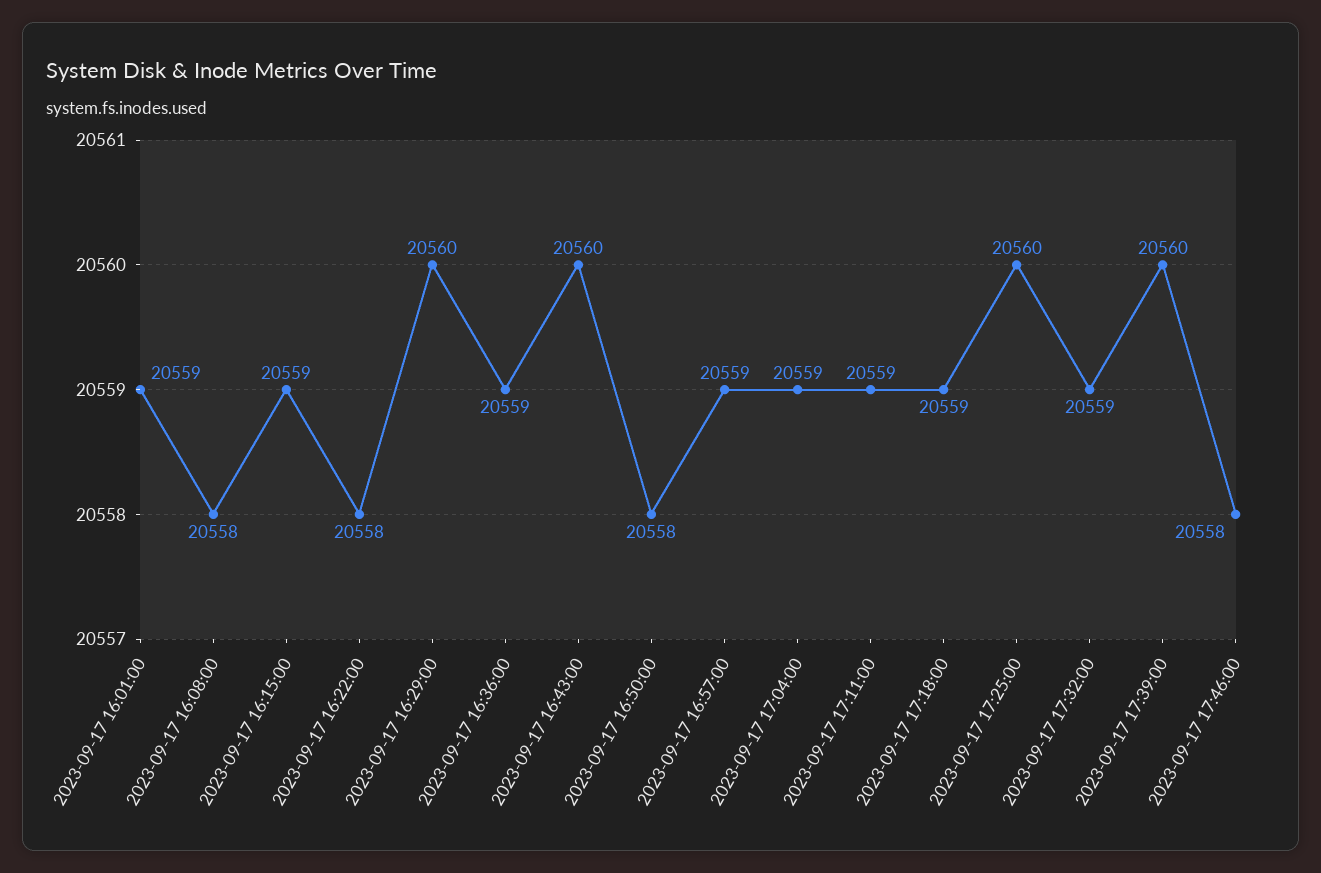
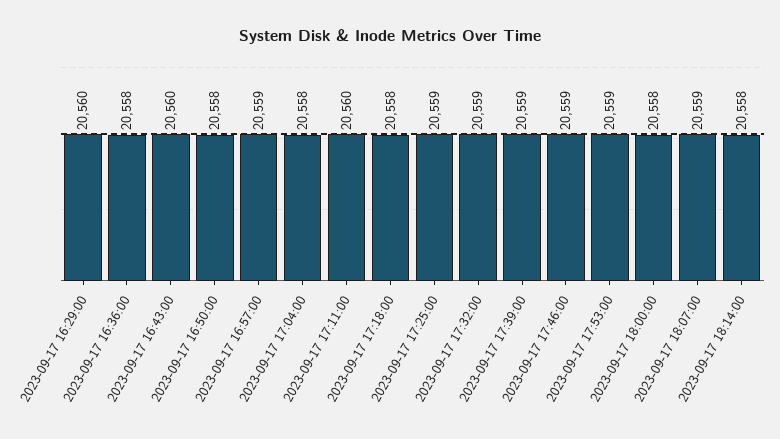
2023-09-17 16:01:00: 20559 -> none
2023-09-17 16:08:00: 20558 -> none
2023-09-17 16:15:00: 20559 -> none
2023-09-17 16:22:00: 20558 -> none
2023-09-17 16:36:00: 20559 -> 20558
2023-09-17 17:04:00: 20559 -> 20558
2023-09-17 17:11:00: 20559 -> 20560
2023-09-17 17:18:00: 20559 -> 20558
2023-09-17 17:25:00: 20560 -> 20559
2023-09-17 17:39:00: 20560 -> 20559
2023-09-17 17:46:00: 20558 -> 20559
2023-09-17 17:53:00: none -> 20559
2023-09-17 18:00:00: none -> 20558
2023-09-17 18:07:00: none -> 20559
2023-09-17 18:14:00: none -> 20558

